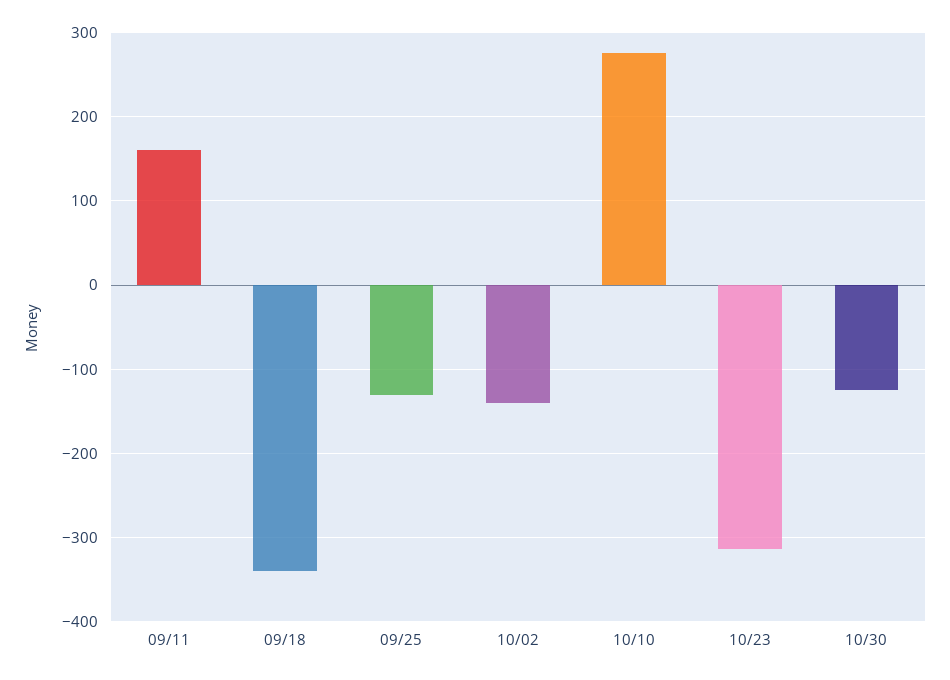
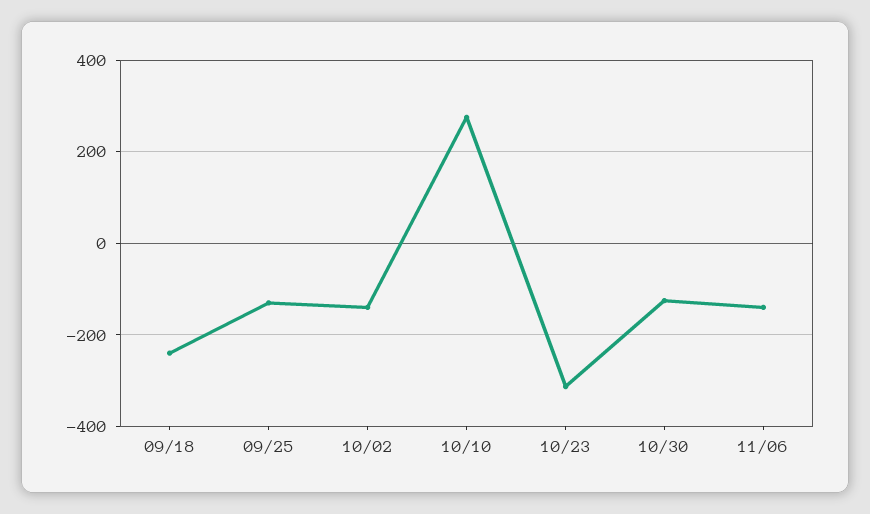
09/11: 160 -> none
09/18: -340 -> -240
11/06: none -> -140

